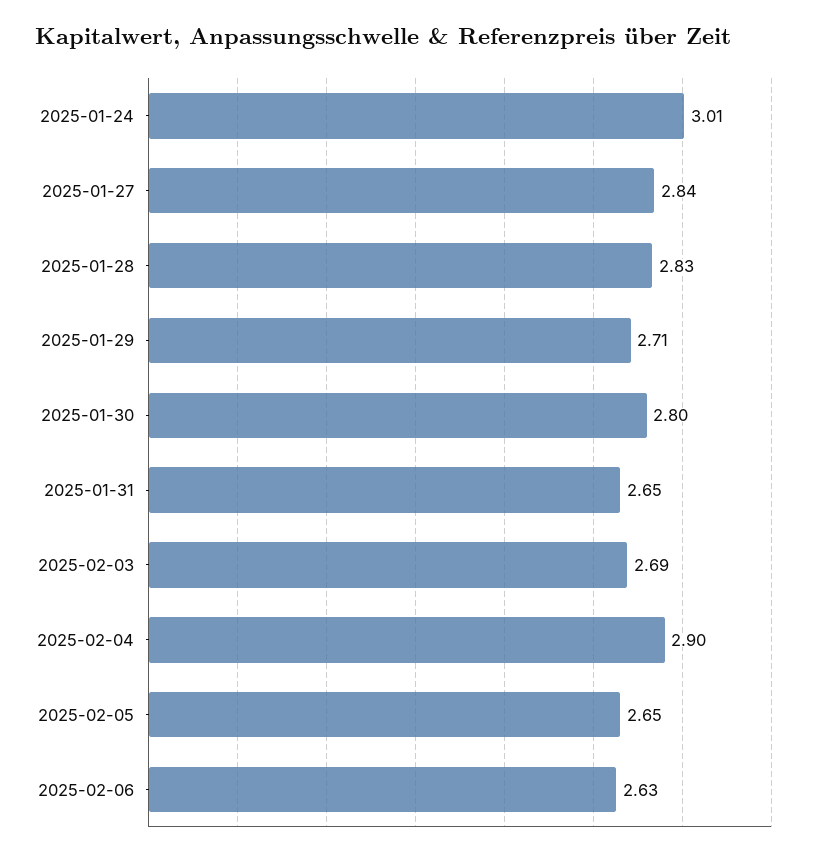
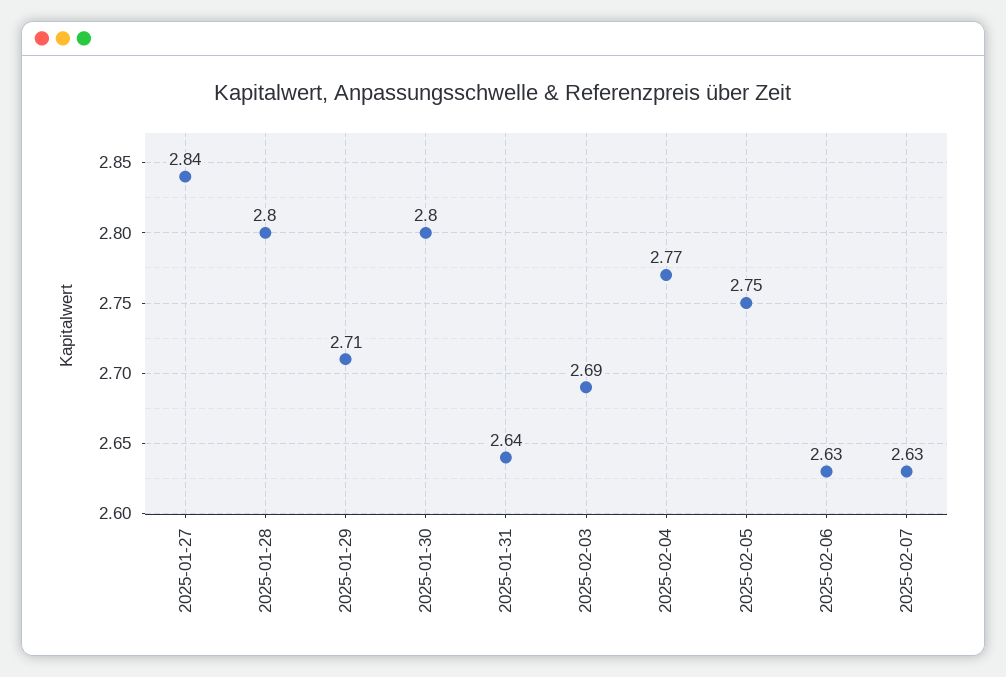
2025-01-24: 3.01 -> none
2025-01-28: 2.83 -> 2.8
2025-01-31: 2.65 -> 2.64
2025-02-04: 2.9 -> 2.77
2025-02-05: 2.65 -> 2.75
2025-02-07: none -> 2.63

